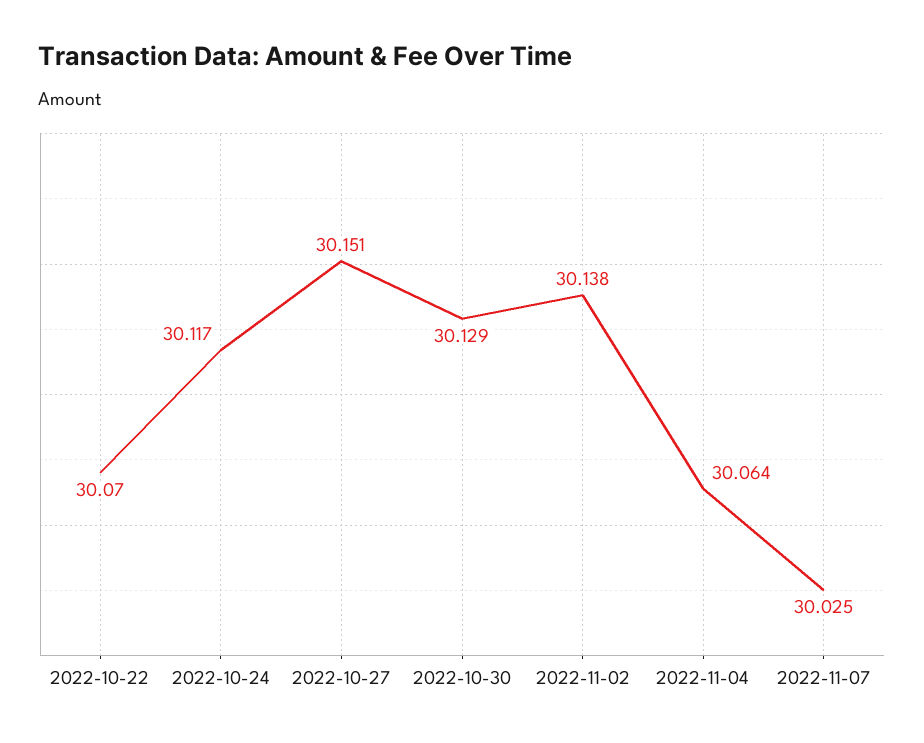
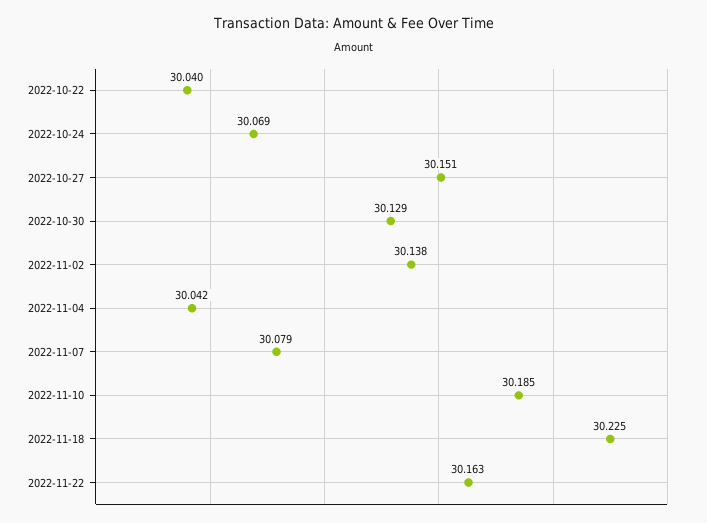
2022-10-22: 30.07 -> 30.04
2022-10-24: 30.117 -> 30.069
2022-11-04: 30.064 -> 30.042
2022-11-07: 30.025 -> 30.079
2022-11-10: none -> 30.185
2022-11-18: none -> 30.225
2022-11-22: none -> 30.163

